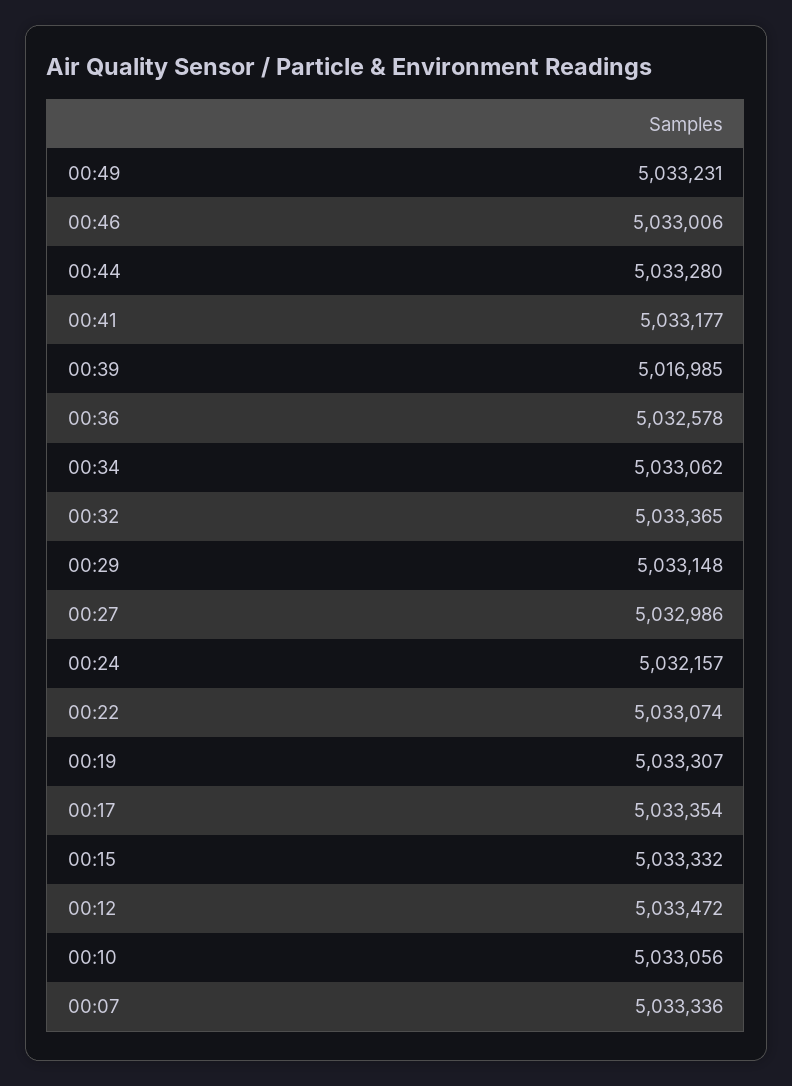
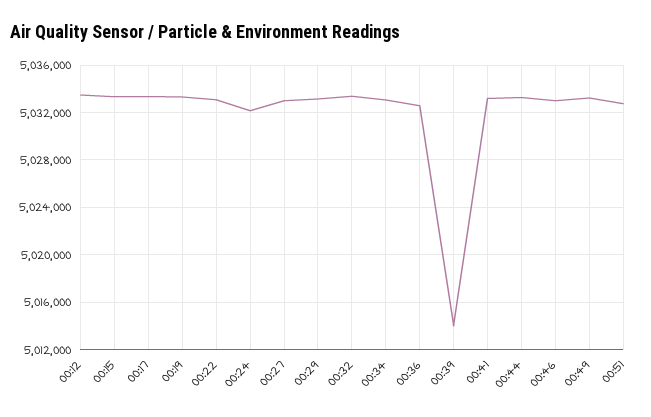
00:39: 5016985 -> 5014000
00:10: 5033056 -> none
00:07: 5033336 -> none
00:51: none -> 5033000

